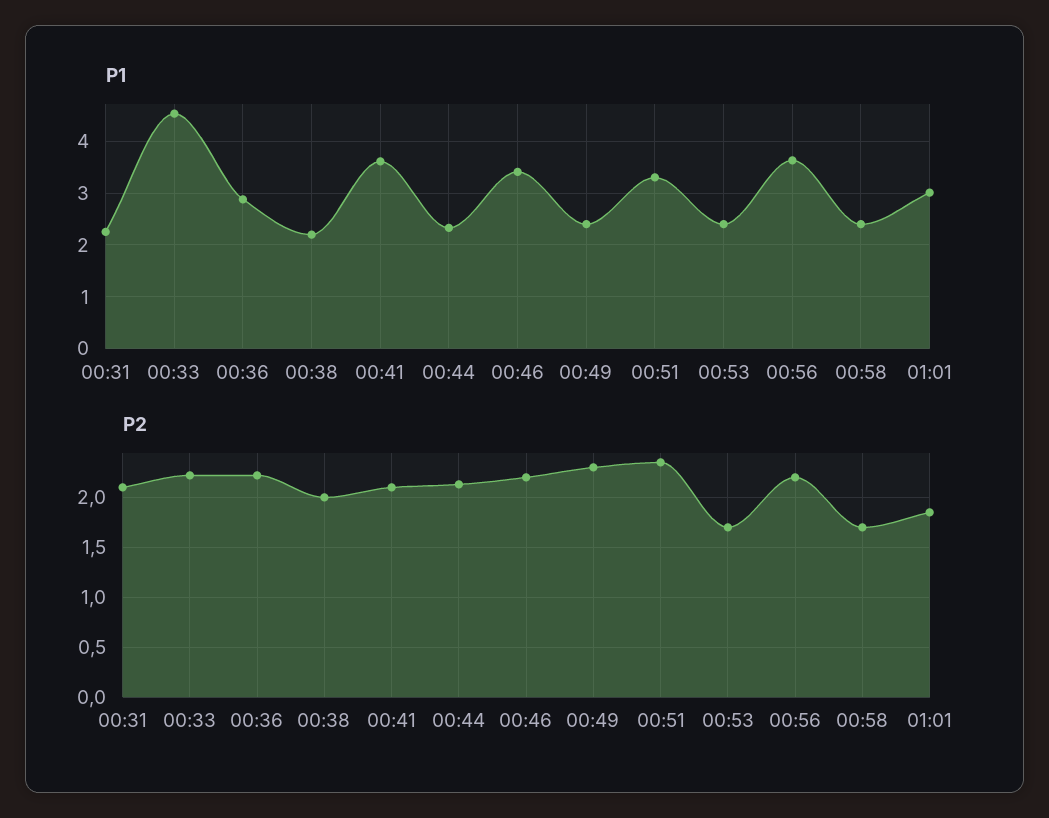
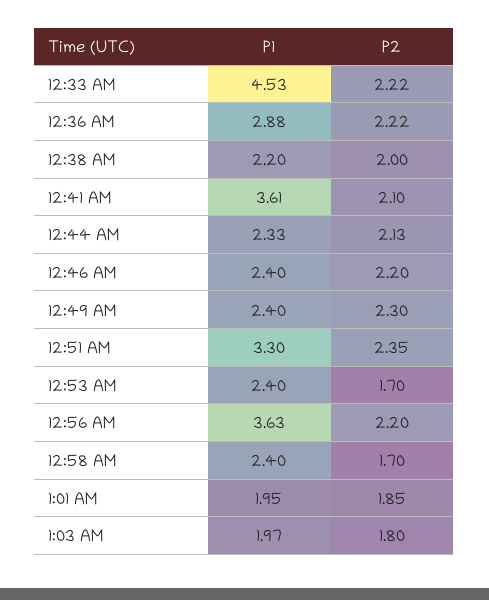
P1, 00:31: 2.2 -> none
P1, 00:46: 3.4 -> 2.4
P1, 01:01: 3 -> 1.95
P2, 00:31: 2.1 -> none
P1, 1:03 AM: none -> 1.97
P2, 1:03 AM: none -> 1.8

